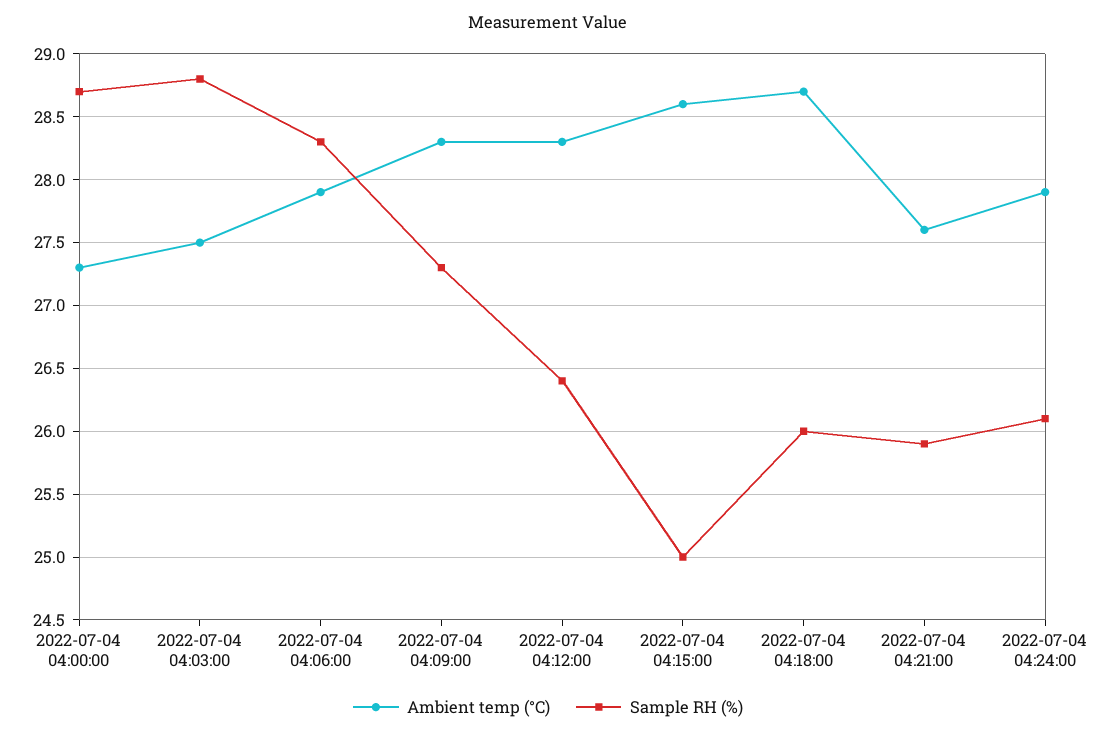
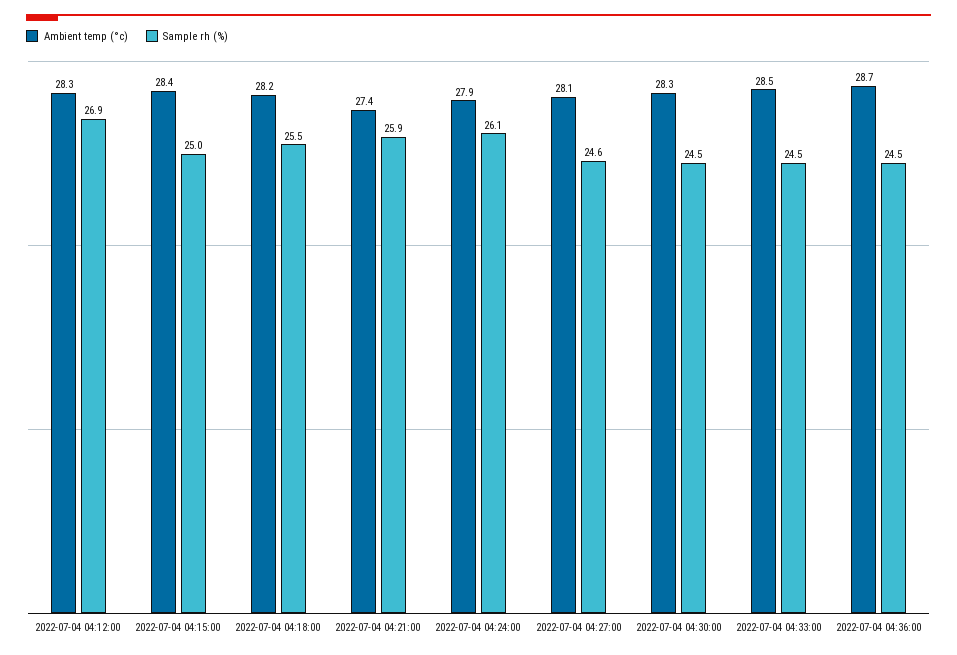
Ambient temp (°C), 2022-07-04 04:00:00: 27.3 -> none
Sample RH (%), 2022-07-04 04:00:00: 28.7 -> none
Ambient temp (°C), 2022-07-04 04:03:00: 27.5 -> none
Sample RH (%), 2022-07-04 04:03:00: 28.8 -> none
Ambient temp (°C), 2022-07-04 04:06:00: 27.9 -> none
Sample RH (%), 2022-07-04 04:06:00: 28.3 -> none
Ambient temp (°C), 2022-07-04 04:09:00: 28.3 -> none
Sample RH (%), 2022-07-04 04:09:00: 27.3 -> none
Sample RH (%), 2022-07-04 04:12:00: 26.4 -> 26.9
Ambient temp (°C), 2022-07-04 04:15:00: 28.6 -> 28.4
Ambient temp (°C), 2022-07-04 04:18:00: 28.7 -> 28.2
Sample RH (%), 2022-07-04 04:18:00: 26 -> 25.5
Ambient temp (°C), 2022-07-04 04:21:00: 27.6 -> 27.4
Ambient temp (°C), 2022-07-04 04:27:00: none -> 28.1
Sample RH (%), 2022-07-04 04:27:00: none -> 24.6
Ambient temp (°C), 2022-07-04 04:30:00: none -> 28.3
Sample RH (%), 2022-07-04 04:30:00: none -> 24.5
Ambient temp (°C), 2022-07-04 04:33:00: none -> 28.5
Sample RH (%), 2022-07-04 04:33:00: none -> 24.5
Ambient temp (°C), 2022-07-04 04:36:00: none -> 28.7
Sample RH (%), 2022-07-04 04:36:00: none -> 24.5

